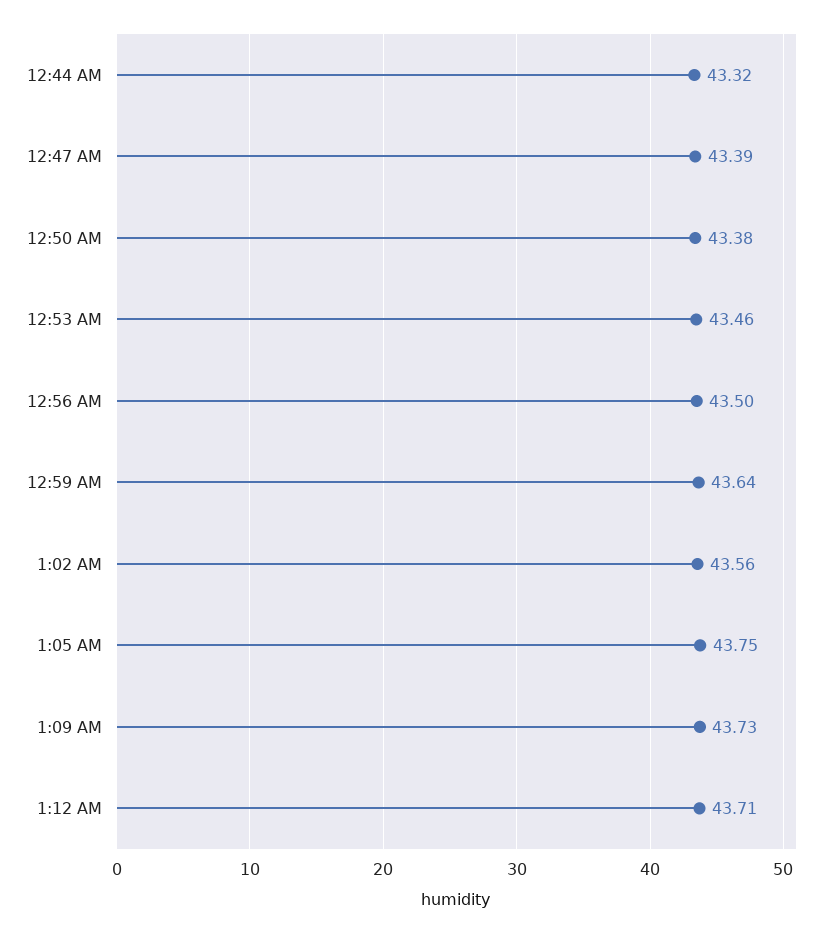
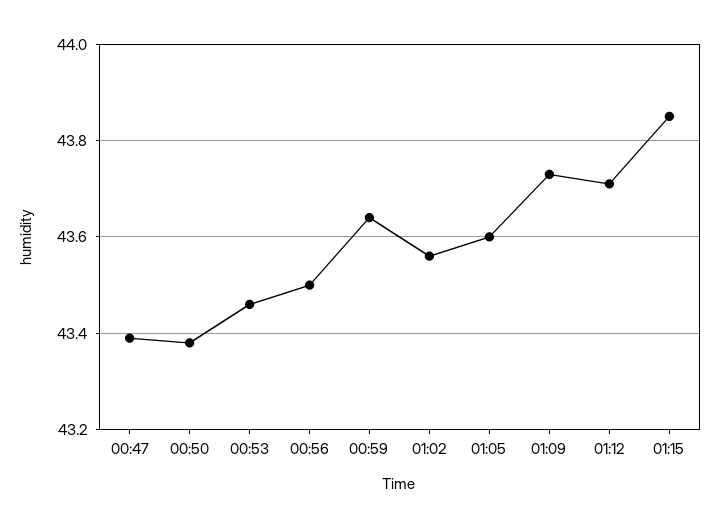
12:44 AM: 43.32 -> none
1:05 AM: 43.75 -> 43.6
01:15: none -> 43.85

